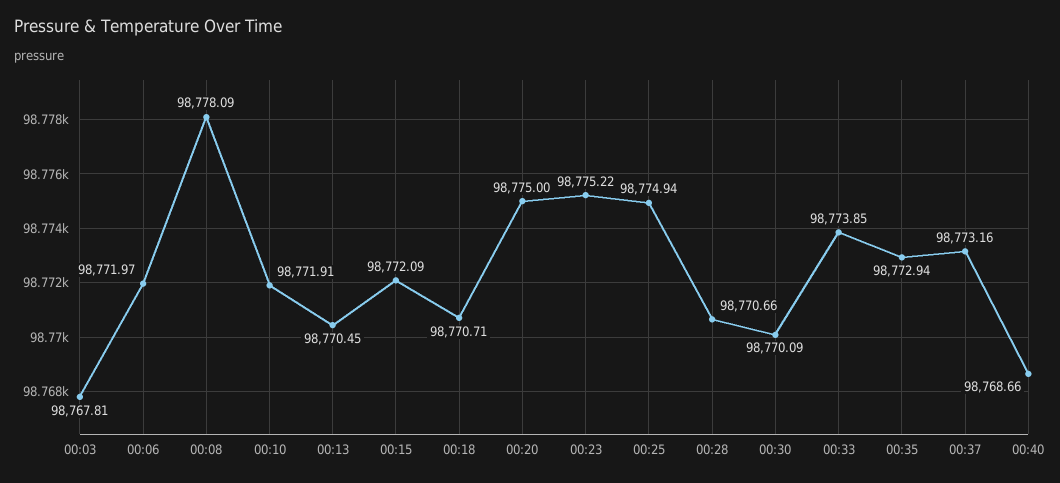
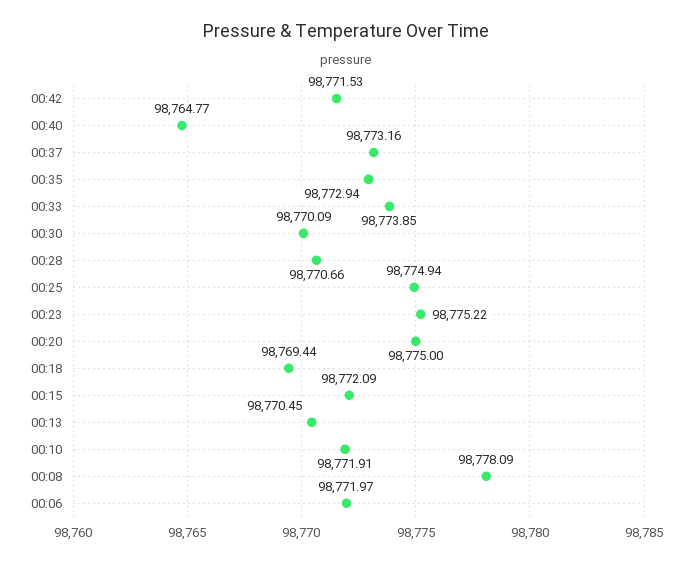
00:03: 98767.81 -> none
00:18: 98770.71 -> 98769.44
00:40: 98768.66 -> 98764.77
00:42: none -> 98771.53

